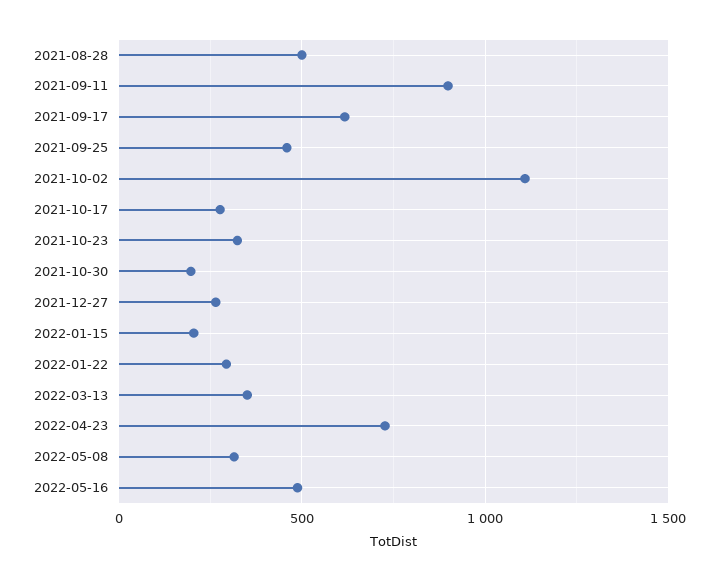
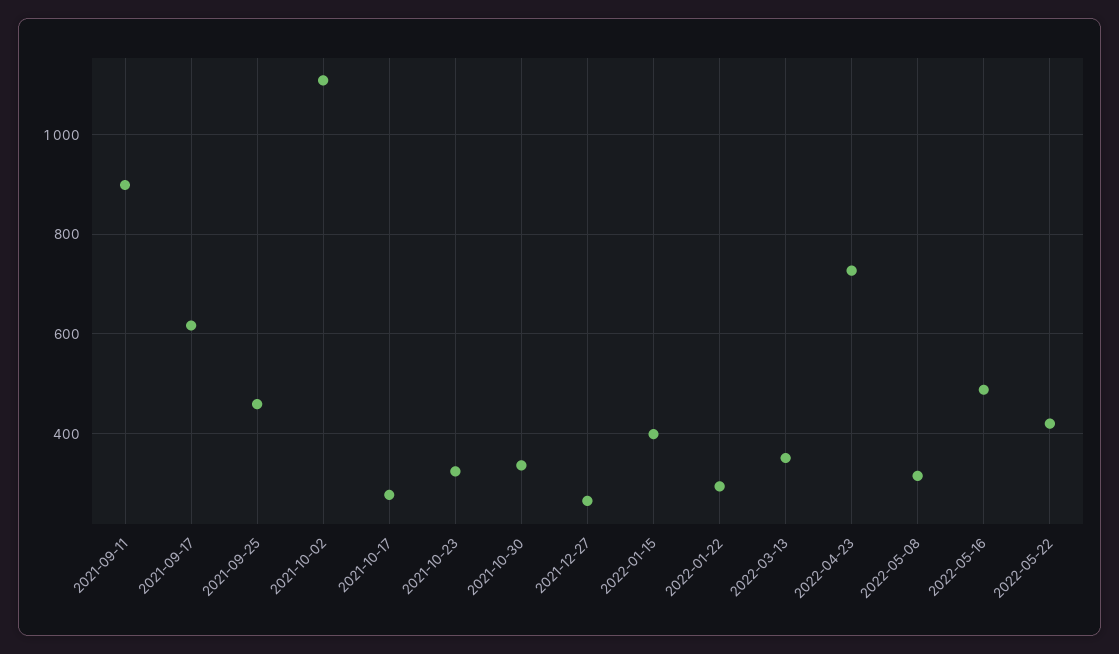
2021-08-28: 500 -> none
2021-10-30: 200 -> 340
2022-01-15: 200 -> 400
2022-05-22: none -> 420

